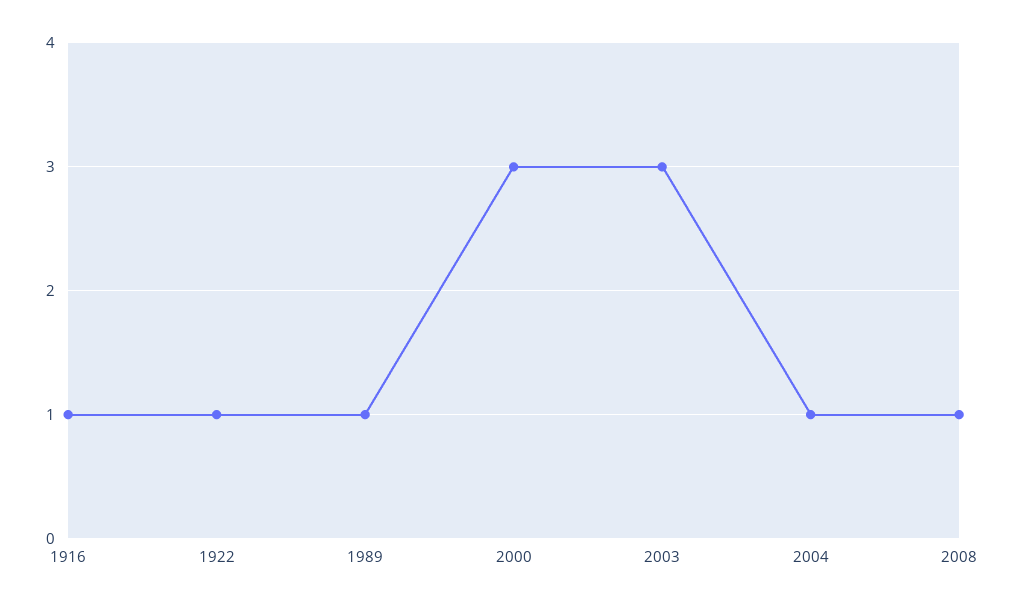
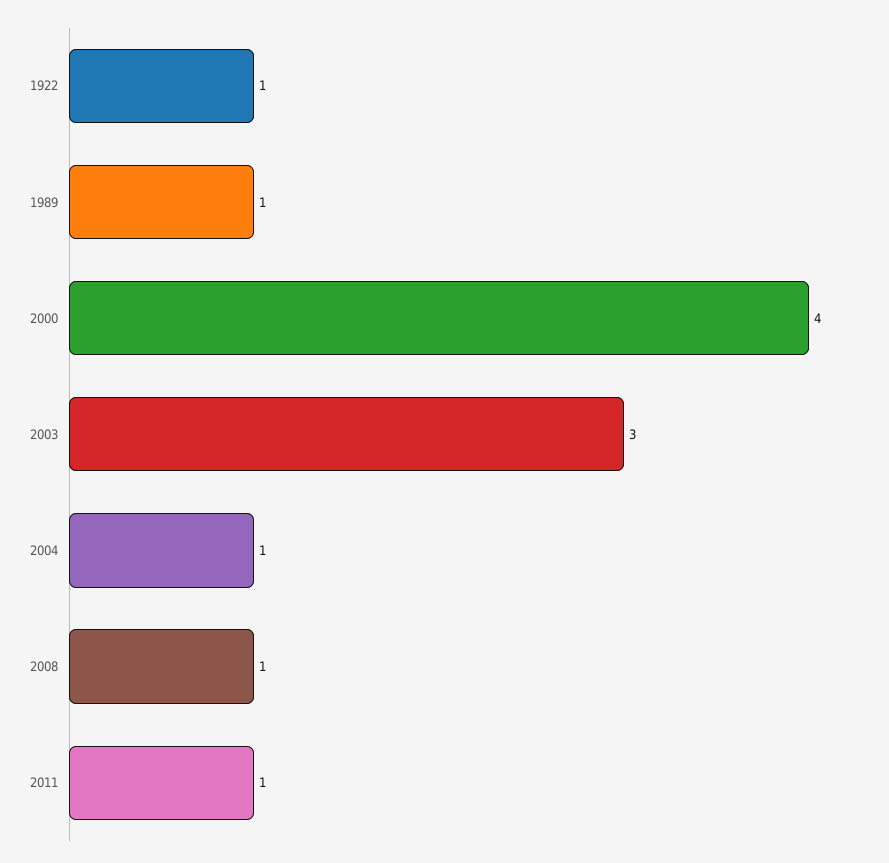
1916: 1 -> none
2000: 3 -> 4
2011: none -> 1

